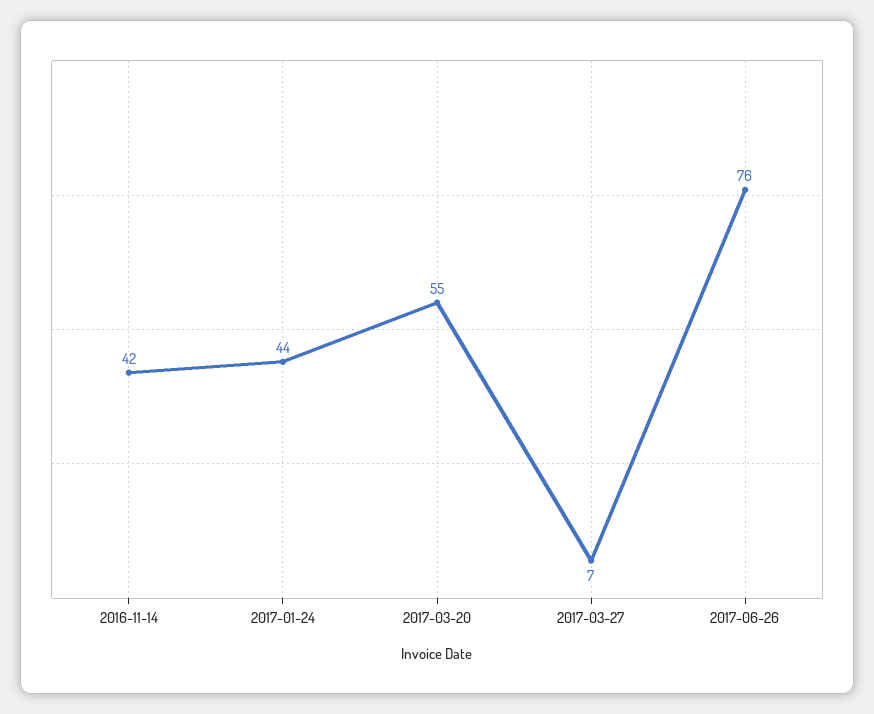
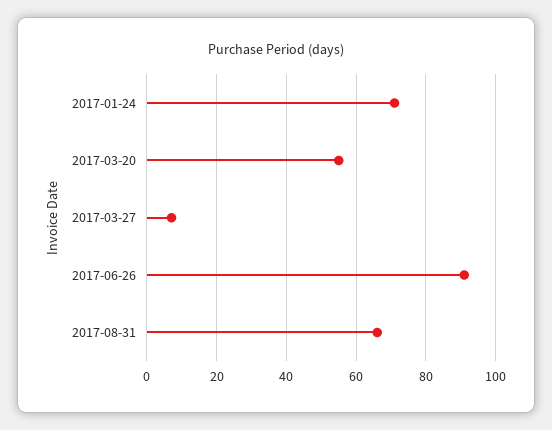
2016-11-14: 42 -> none
2017-01-24: 44 -> 70
2017-06-26: 76 -> 90
2017-08-31: none -> 65

